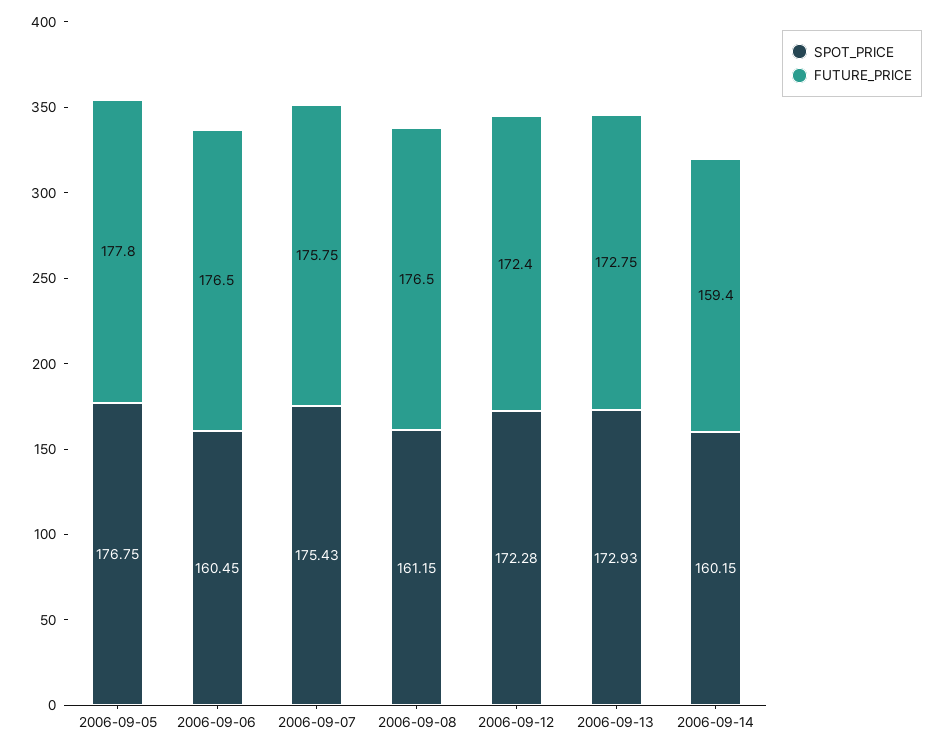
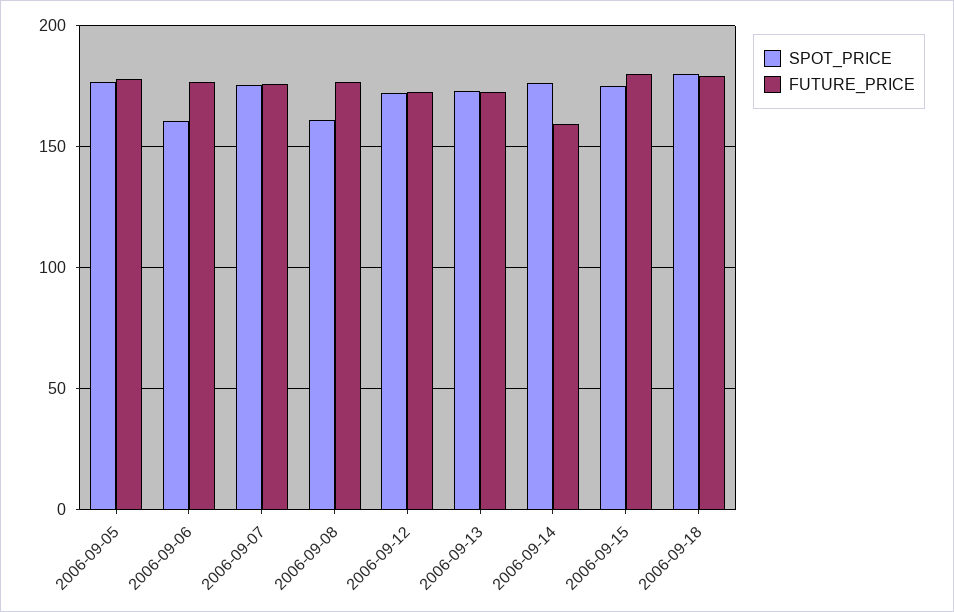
SPOT_PRICE, 2006-09-14: 160.15 -> 175
SPOT_PRICE, 2006-09-15: none -> 175
FUTURE_PRICE, 2006-09-15: none -> 180
SPOT_PRICE, 2006-09-18: none -> 180
FUTURE_PRICE, 2006-09-18: none -> 180

